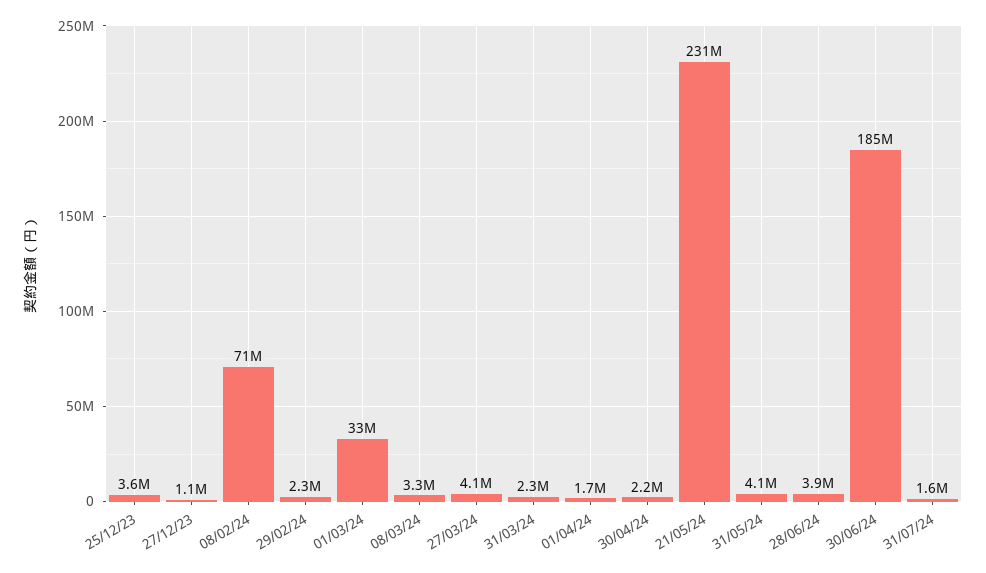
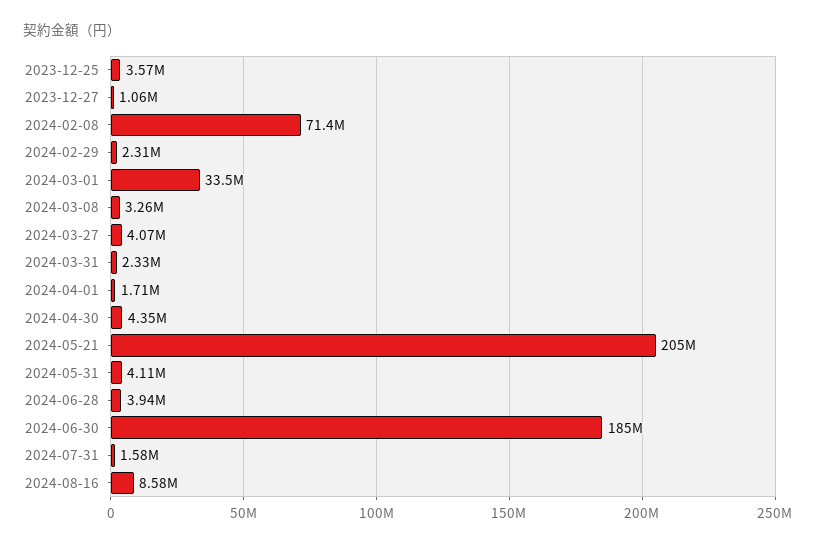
30/04/24: 2200000 -> 4350000
21/05/24: 231000000 -> 205000000
2024-08-16: none -> 8580000

